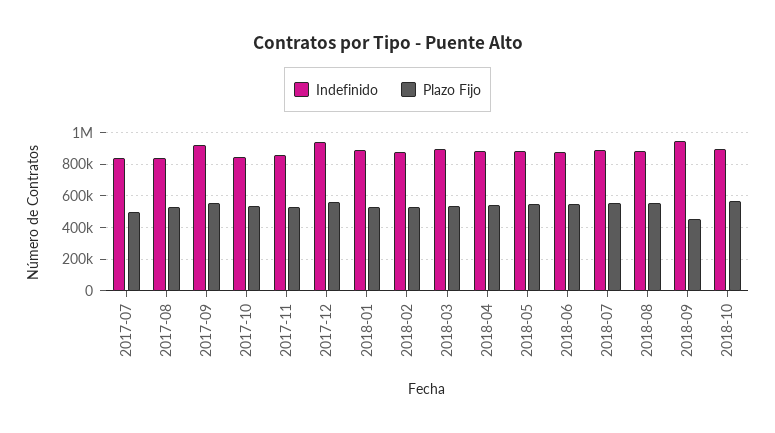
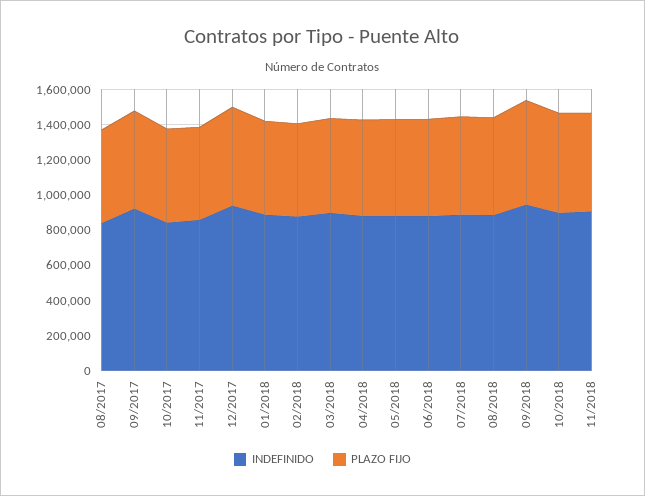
Indefinido, 2017-07: 850000 -> none
Plazo Fijo, 2017-07: 500000 -> none
Plazo Fijo, 2018-09: 450000 -> 600000
Indefinido, 11/2018: none -> 900000
Plazo Fijo, 11/2018: none -> 550000

